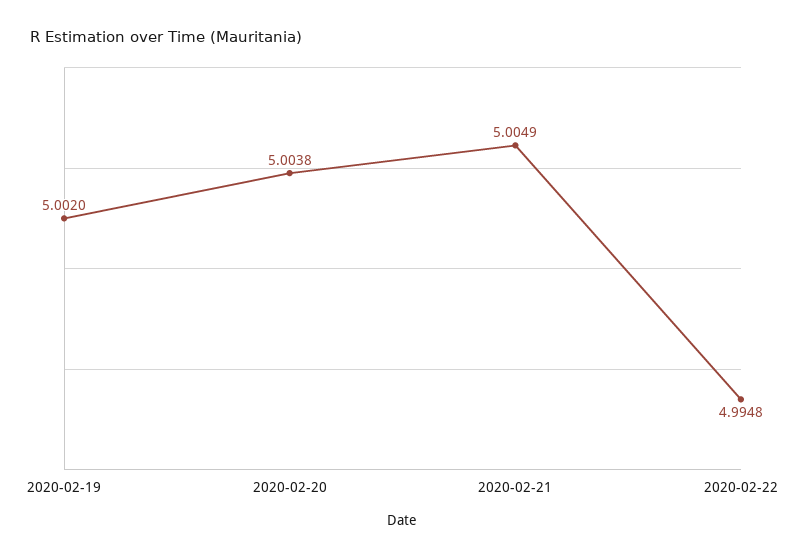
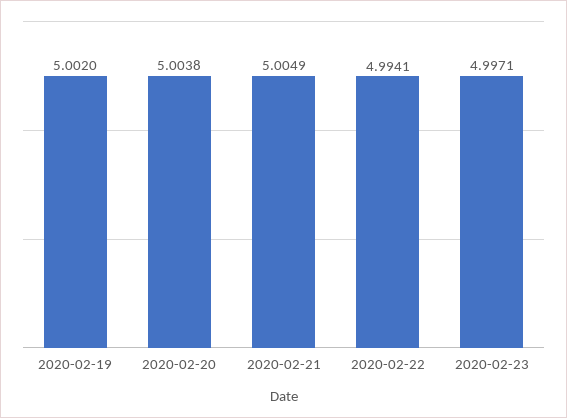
2020-02-22: 4.9948 -> 4.9941
2020-02-23: none -> 4.9971

